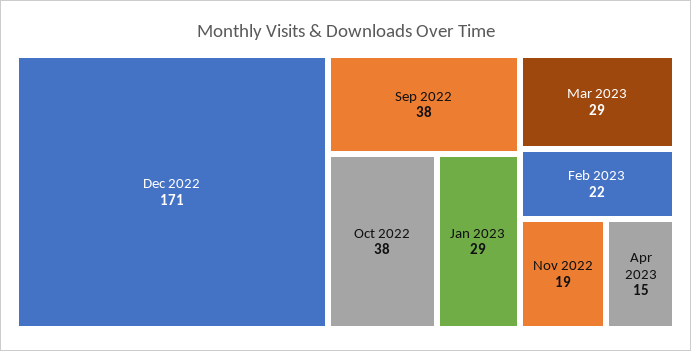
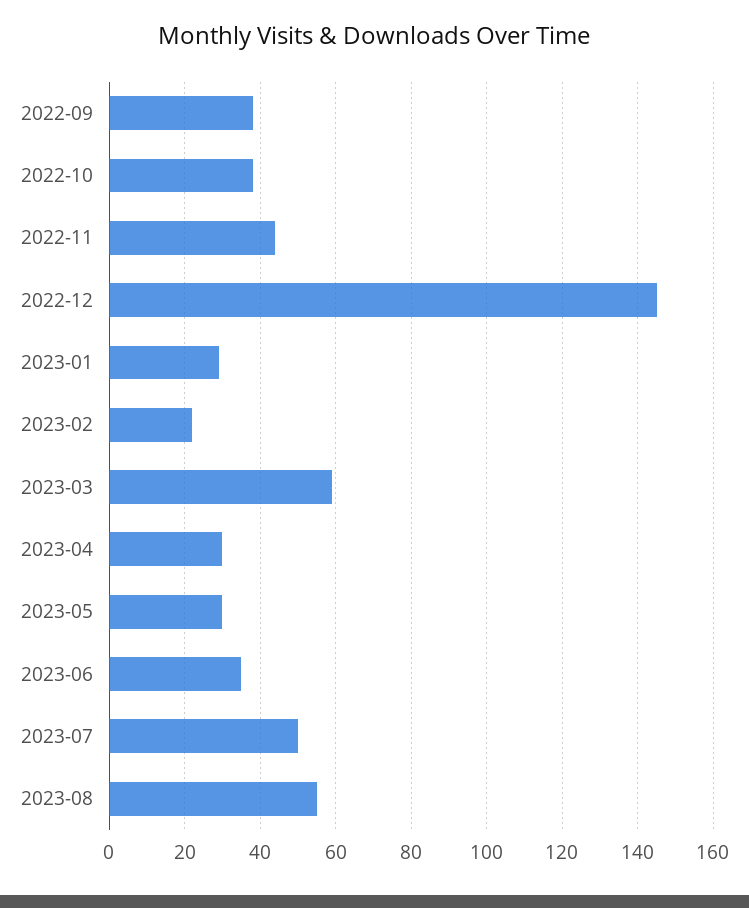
Dec 2022: 171 -> 145
Mar 2023: 29 -> 60
Nov 2022: 19 -> 45
Apr 2023: 15 -> 30
2023-05: none -> 30
2023-06: none -> 35
2023-07: none -> 50
2023-08: none -> 55

